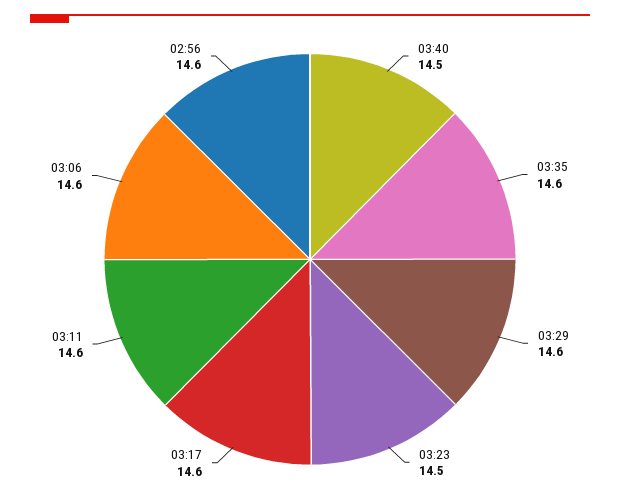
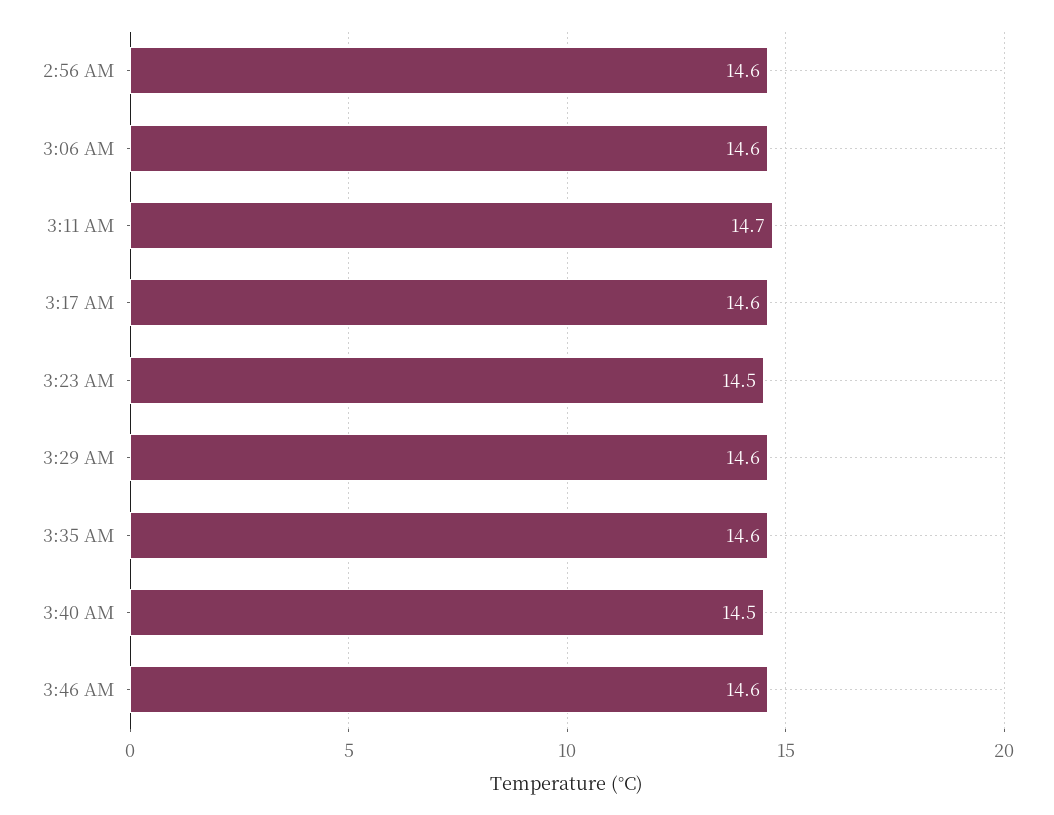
03:11: 14.6 -> 14.7
3:46 AM: none -> 14.6

